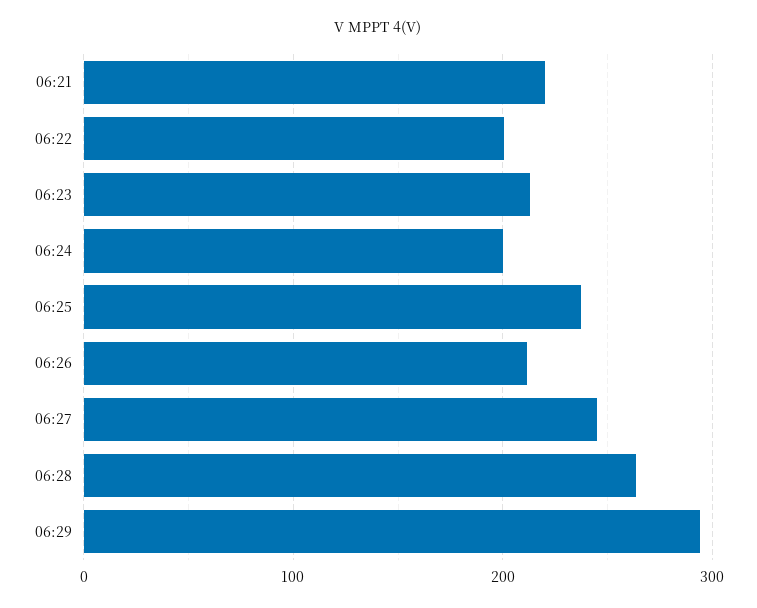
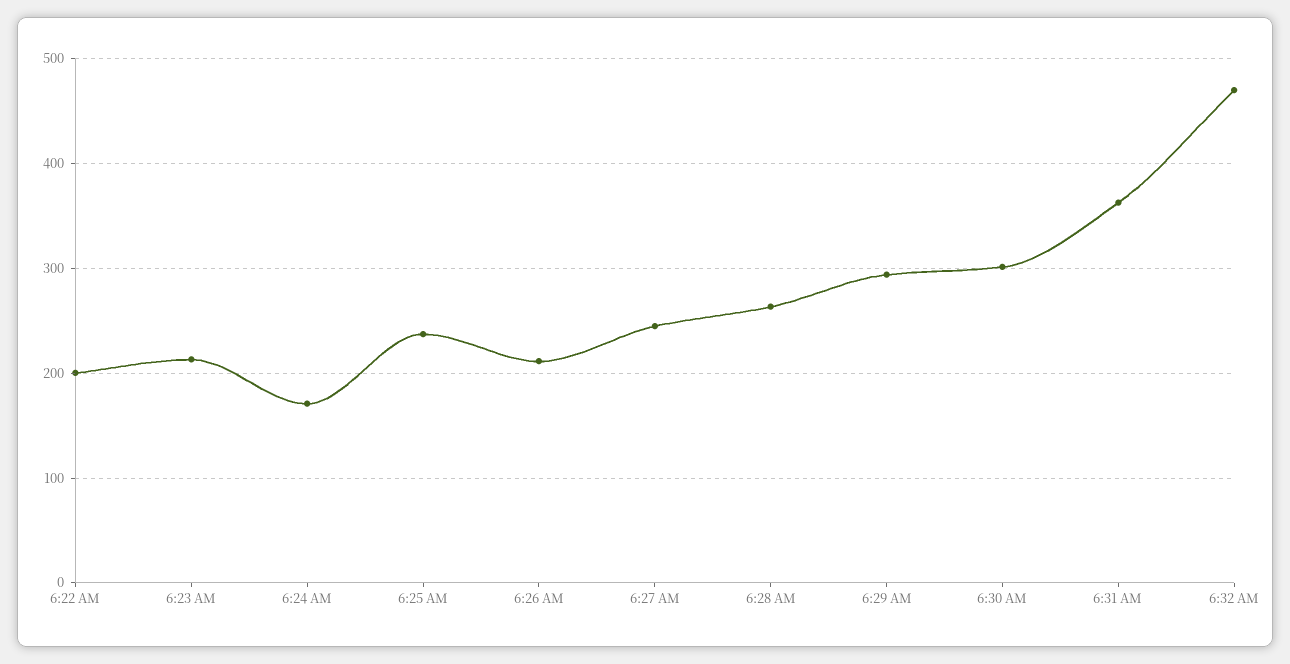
06:21: 220 -> none
06:24: 200 -> 170
6:30 AM: none -> 300
6:31 AM: none -> 360
6:32 AM: none -> 470

